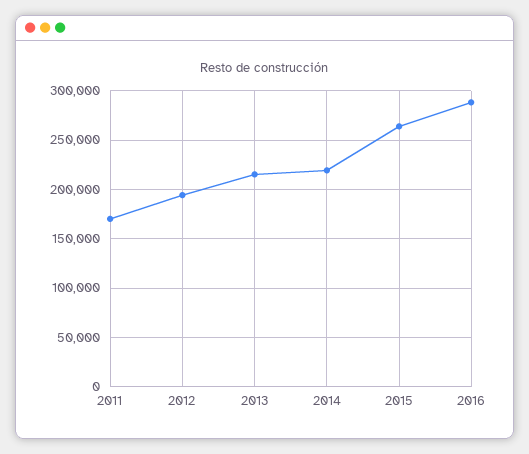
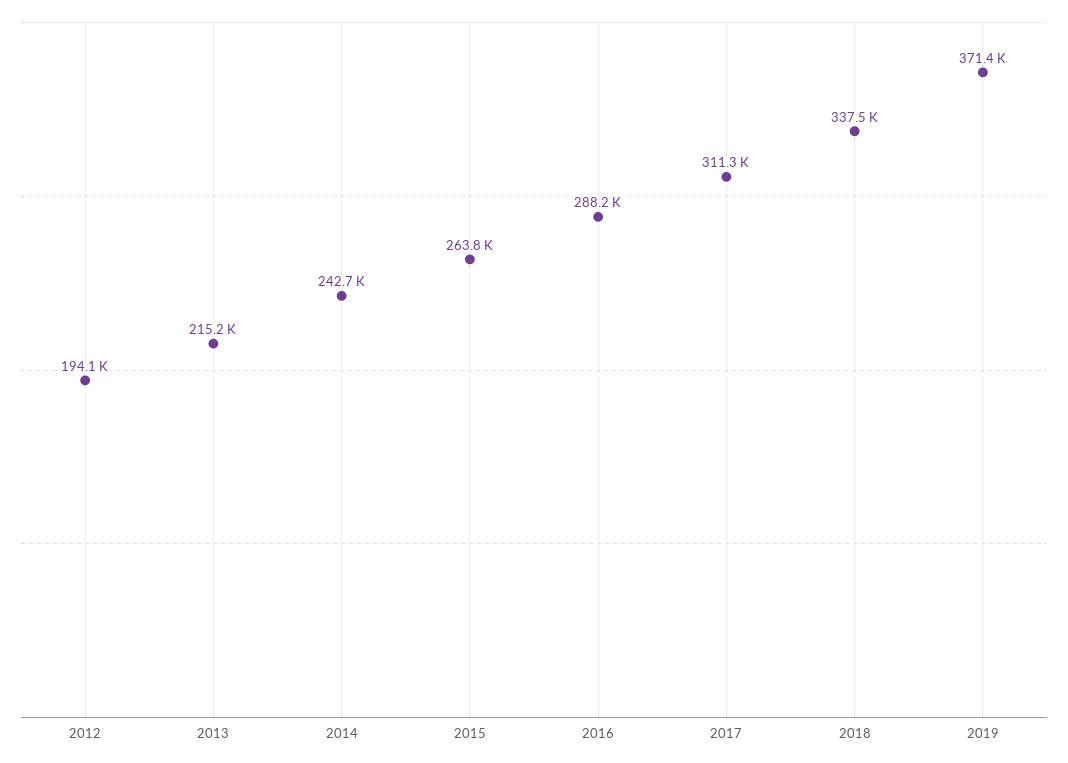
2011: 170000 -> none
2014: 220000 -> 242700
2017: none -> 311300
2018: none -> 337500
2019: none -> 371400

